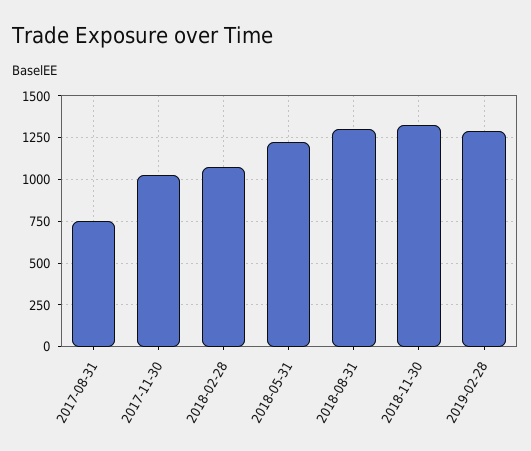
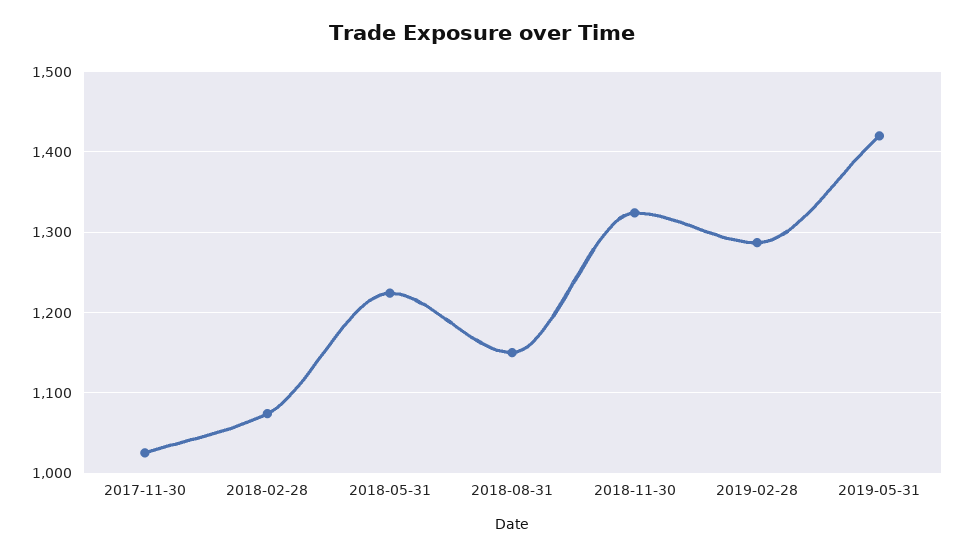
2017-08-31: 750 -> none
2018-08-31: 1300 -> 1150
2019-05-31: none -> 1420

